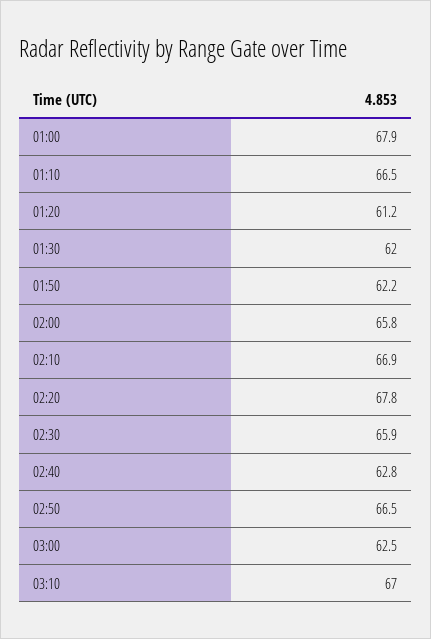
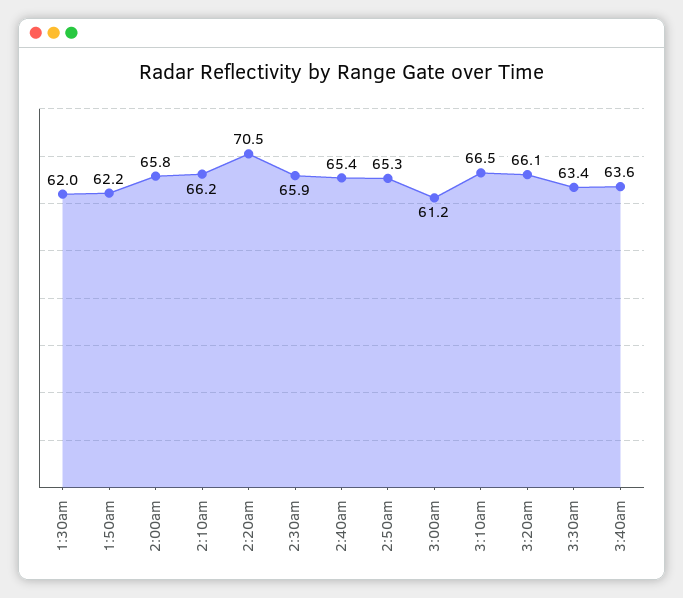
01:00: 67.9 -> none
01:10: 66.5 -> none
01:20: 61.2 -> none
02:10: 66.9 -> 66.2
02:20: 67.8 -> 70.5
02:40: 62.8 -> 65.4
02:50: 66.5 -> 65.3
03:00: 62.5 -> 61.2
03:10: 67 -> 66.5
3:20am: none -> 66.1
3:30am: none -> 63.4
3:40am: none -> 63.6

